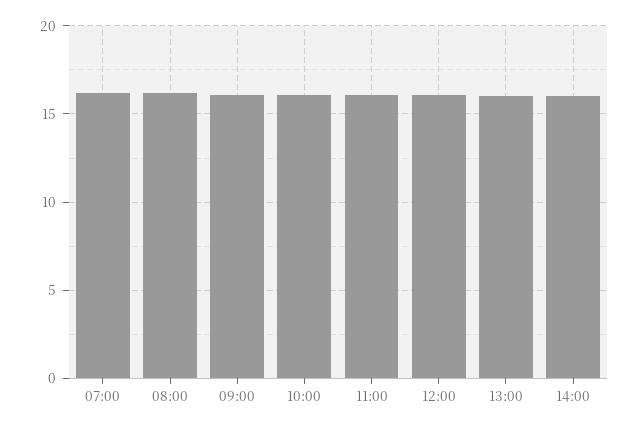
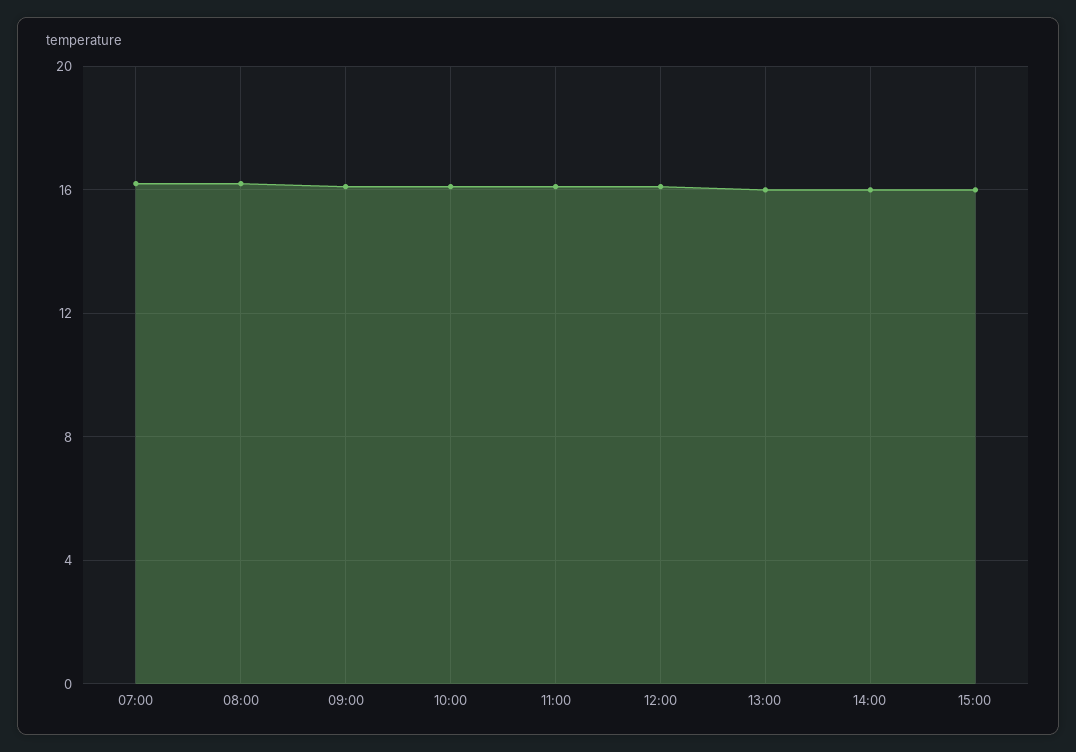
15:00: none -> 16

